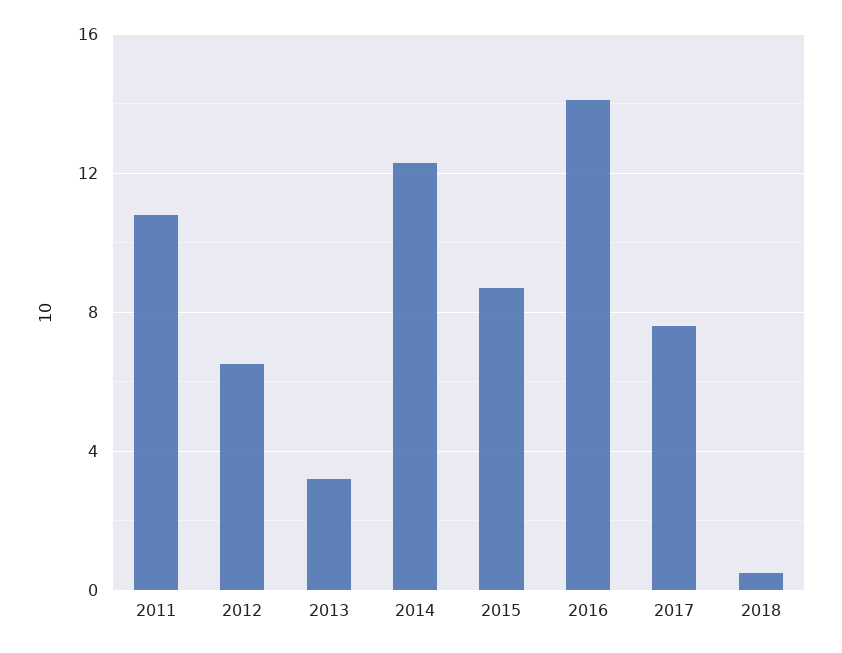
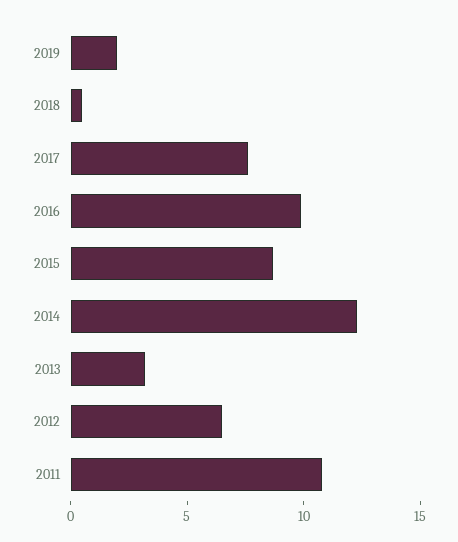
2016: 14 -> 10
2019: none -> 2

